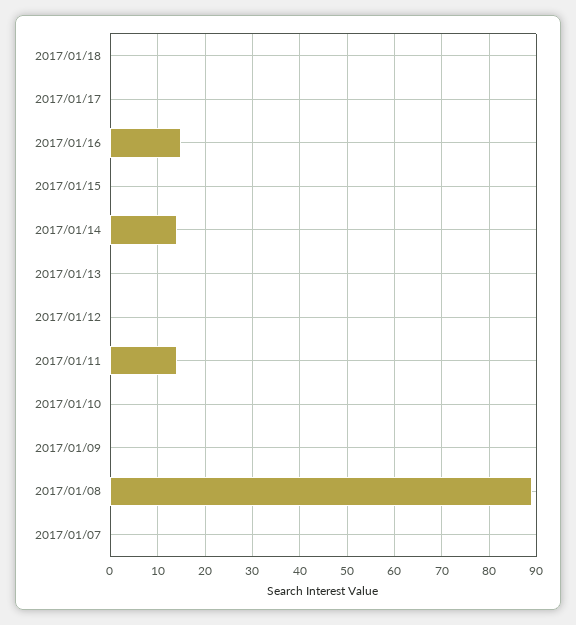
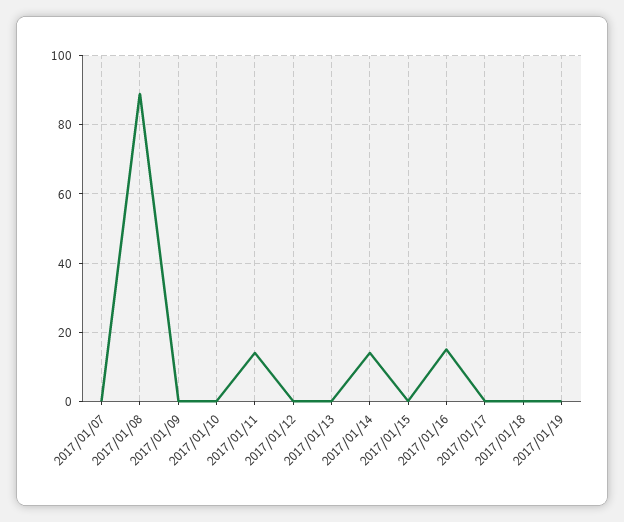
2017/01/19: none -> 0

